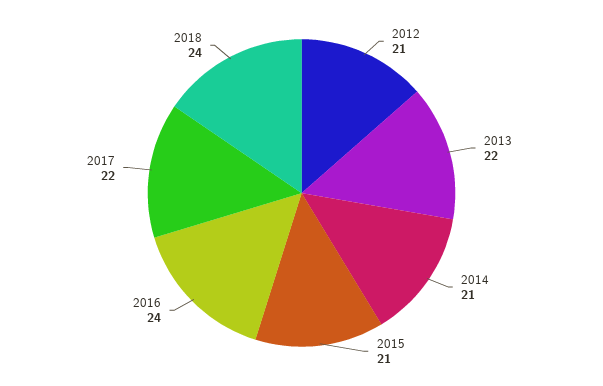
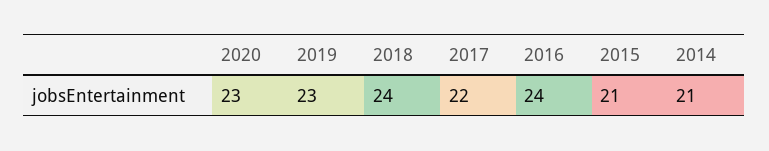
2012: 21 -> none
2013: 22 -> none
2020: none -> 23
2019: none -> 23

